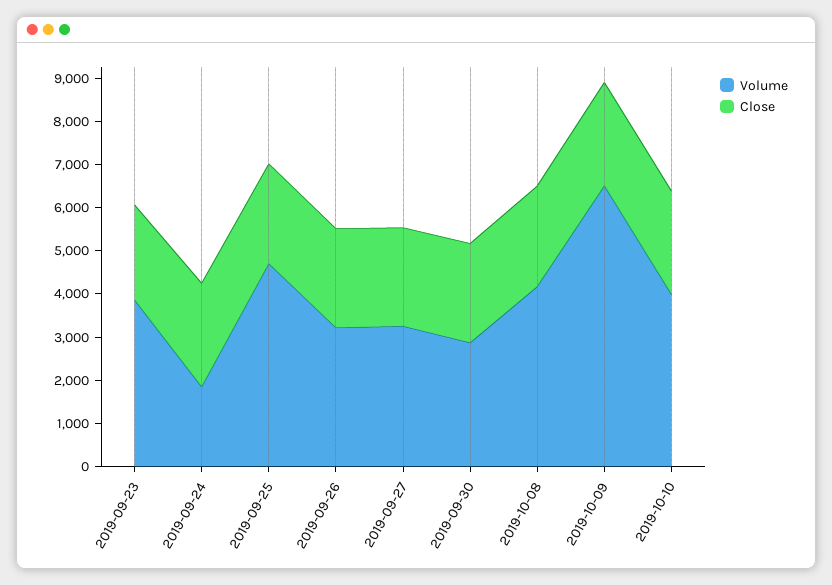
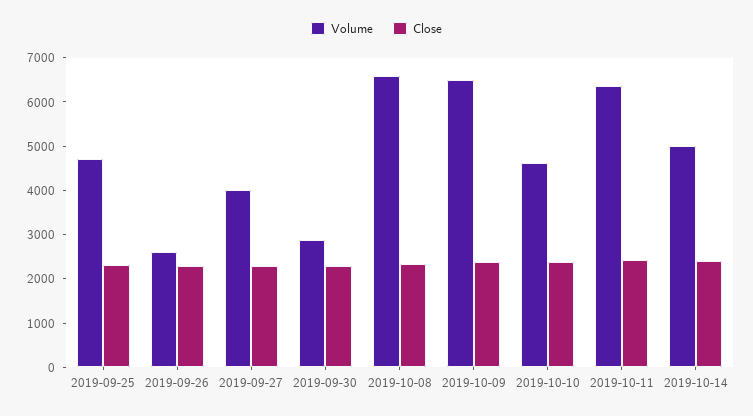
Volume, 2019-09-23: 3800 -> none
Close, 2019-09-23: 2200 -> none
Volume, 2019-09-24: 1800 -> none
Close, 2019-09-24: 2400 -> none
Volume, 2019-09-26: 3200 -> 2600
Volume, 2019-09-27: 3200 -> 4000
Volume, 2019-10-08: 4200 -> 6600
Volume, 2019-10-10: 4000 -> 4600
Volume, 2019-10-11: none -> 6400
Close, 2019-10-11: none -> 2400
Volume, 2019-10-14: none -> 5000
Close, 2019-10-14: none -> 2400

